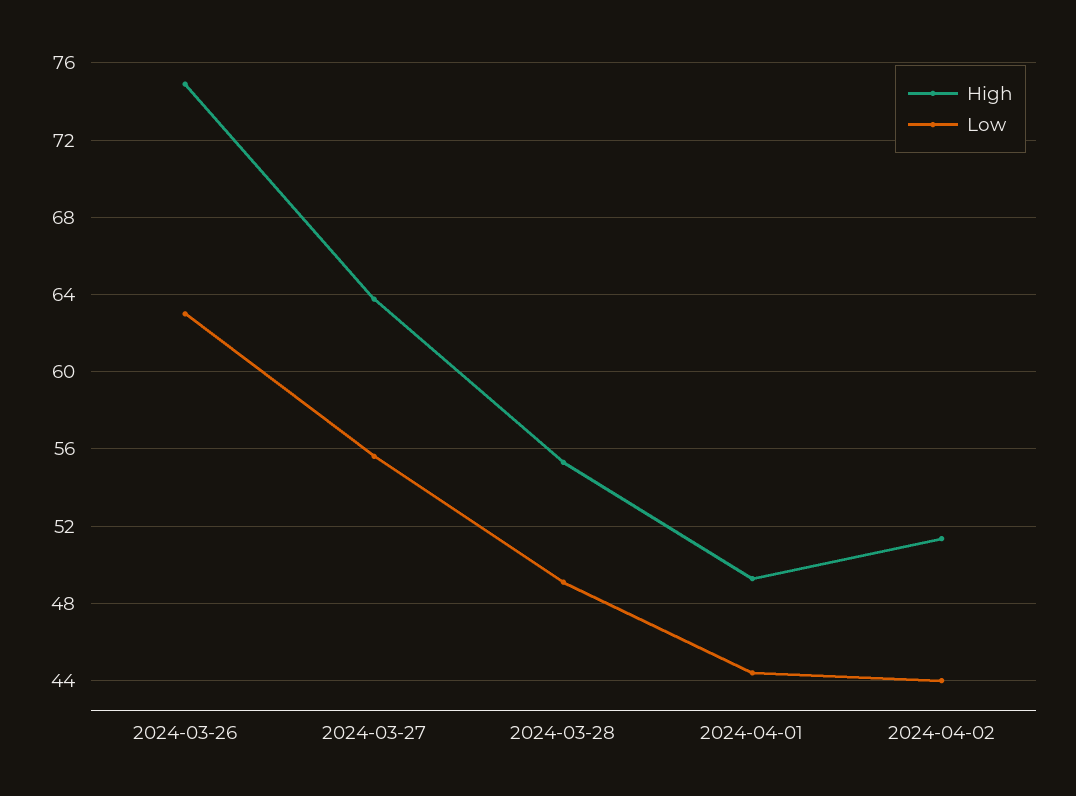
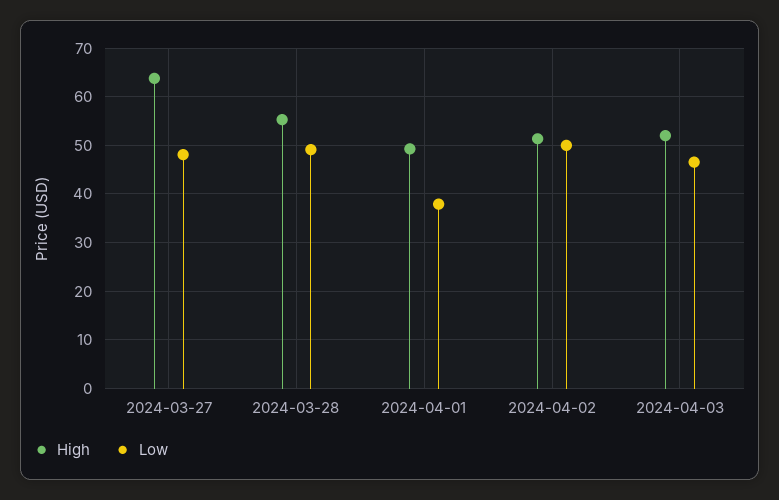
High, 2024-03-26: 75 -> none
Low, 2024-03-26: 63 -> none
Low, 2024-03-27: 55.5 -> 48
Low, 2024-04-01: 44.5 -> 38
Low, 2024-04-02: 44 -> 50
High, 2024-04-03: none -> 52
Low, 2024-04-03: none -> 46

